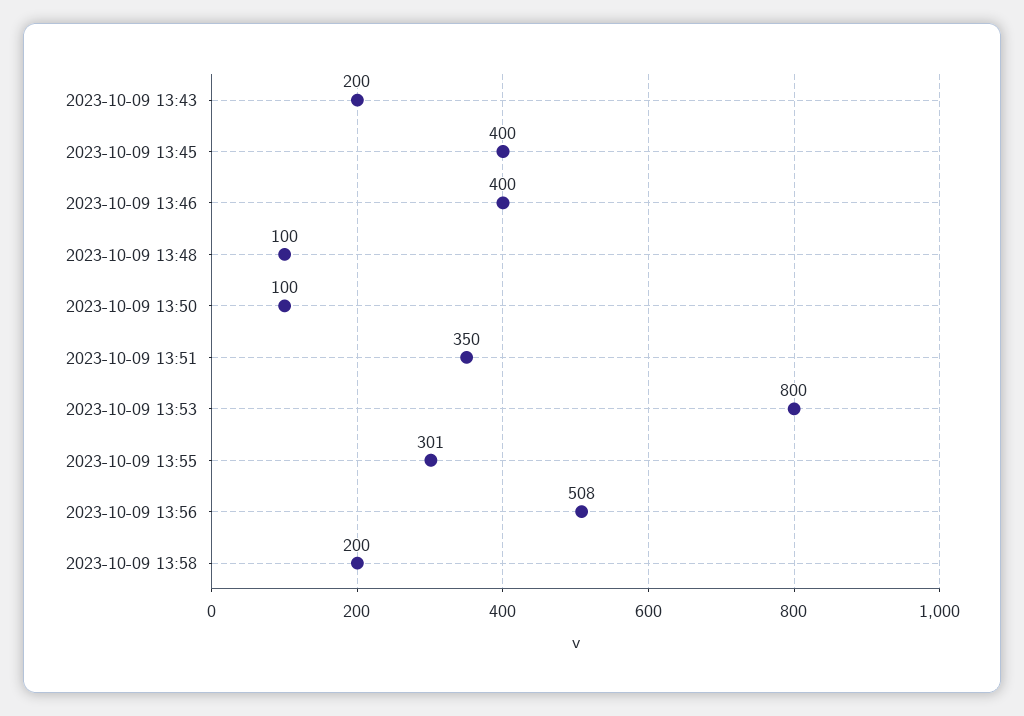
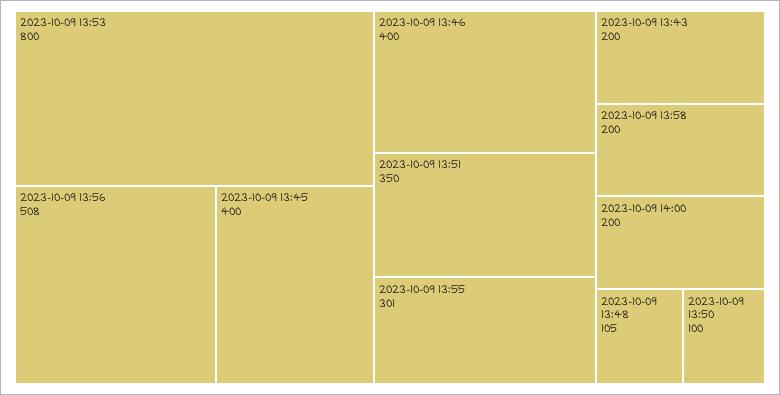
2023-10-09 13:48: 100 -> 105
2023-10-09 14:00: none -> 200

